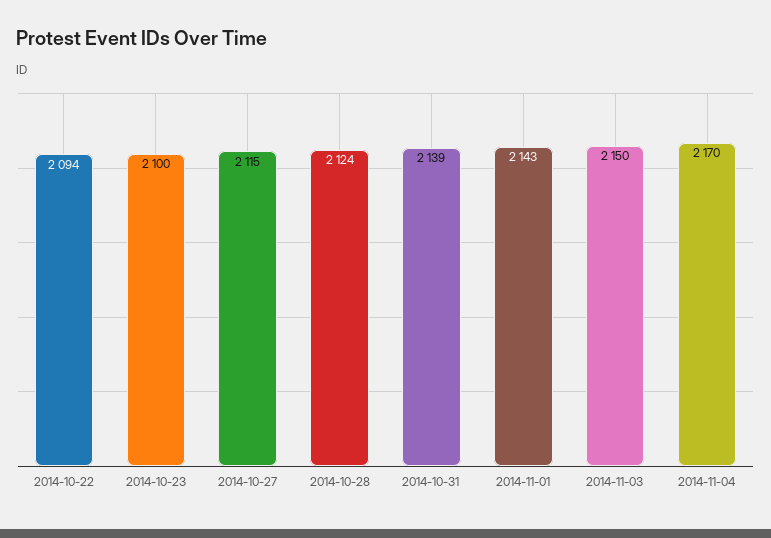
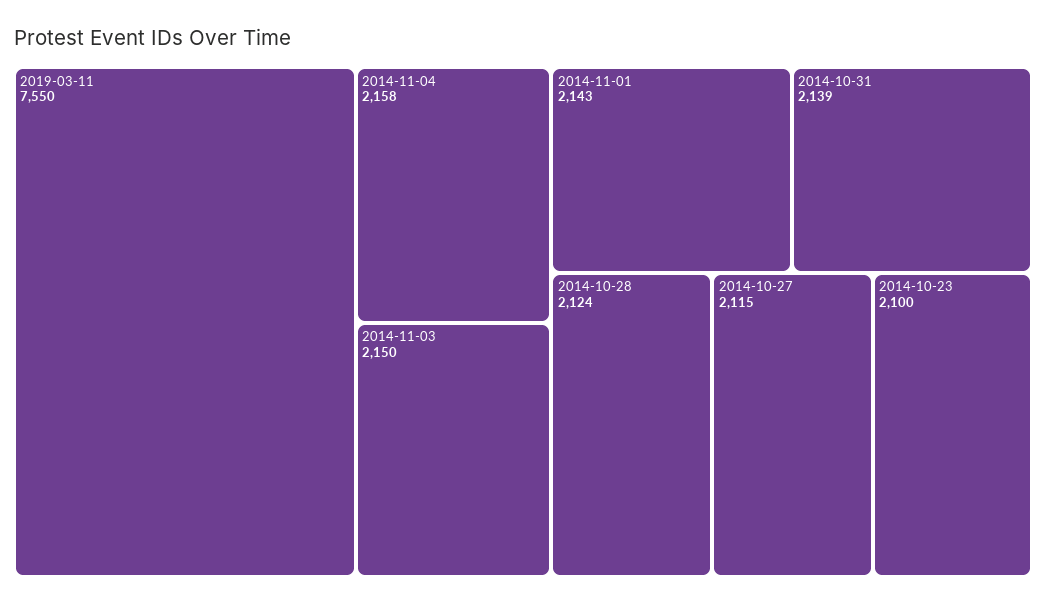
2014-10-22: 2094 -> none
2014-11-04: 2170 -> 2158
2019-03-11: none -> 7550

